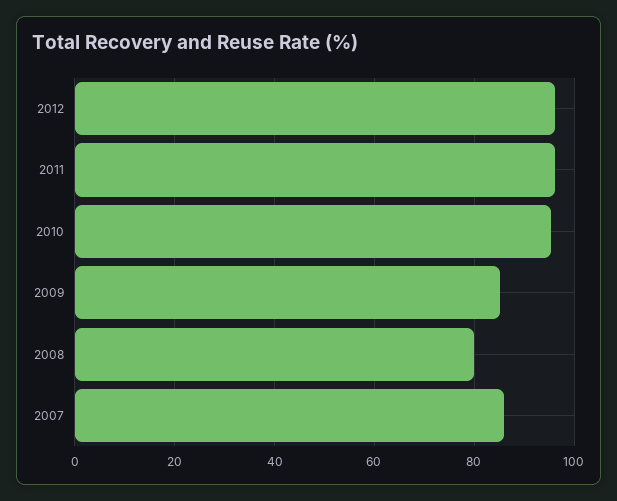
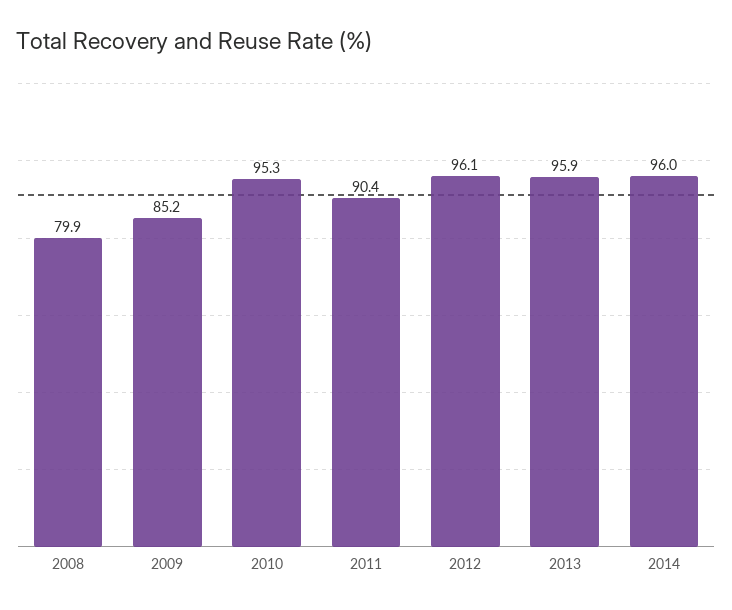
2011: 96 -> 90.4
2007: 86 -> none
2013: none -> 95.9
2014: none -> 96

